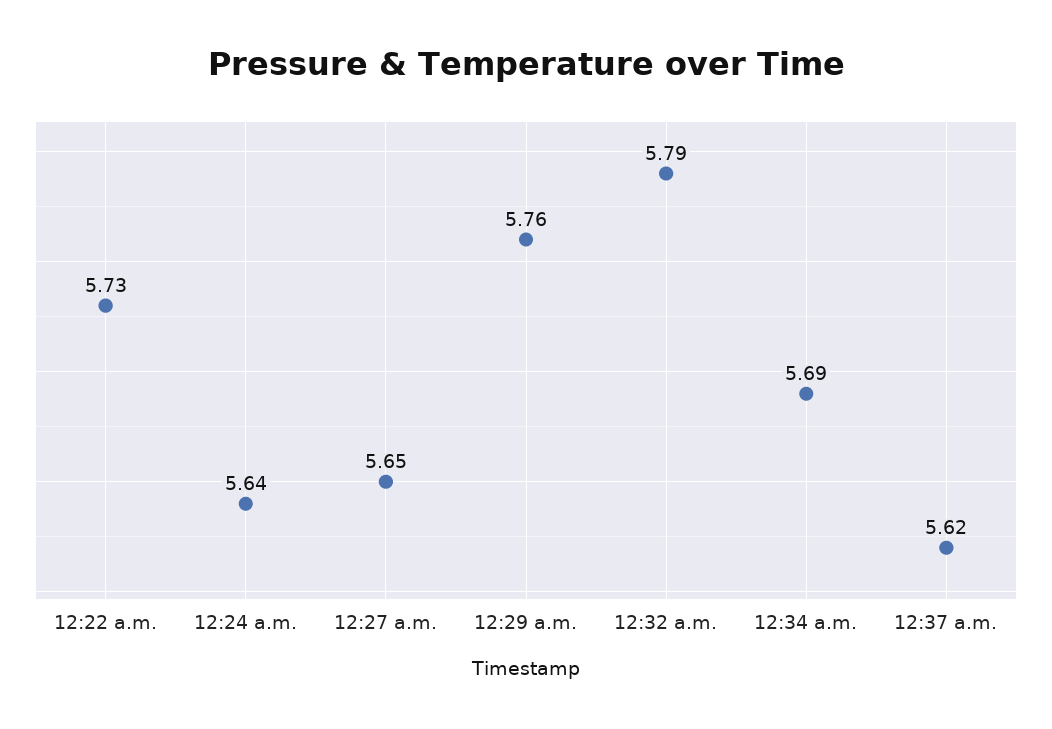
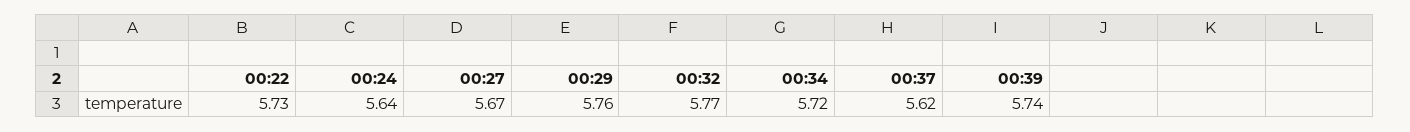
12:27 a.m.: 5.65 -> 5.67
12:32 a.m.: 5.79 -> 5.77
12:34 a.m.: 5.69 -> 5.72
00:39: none -> 5.74

